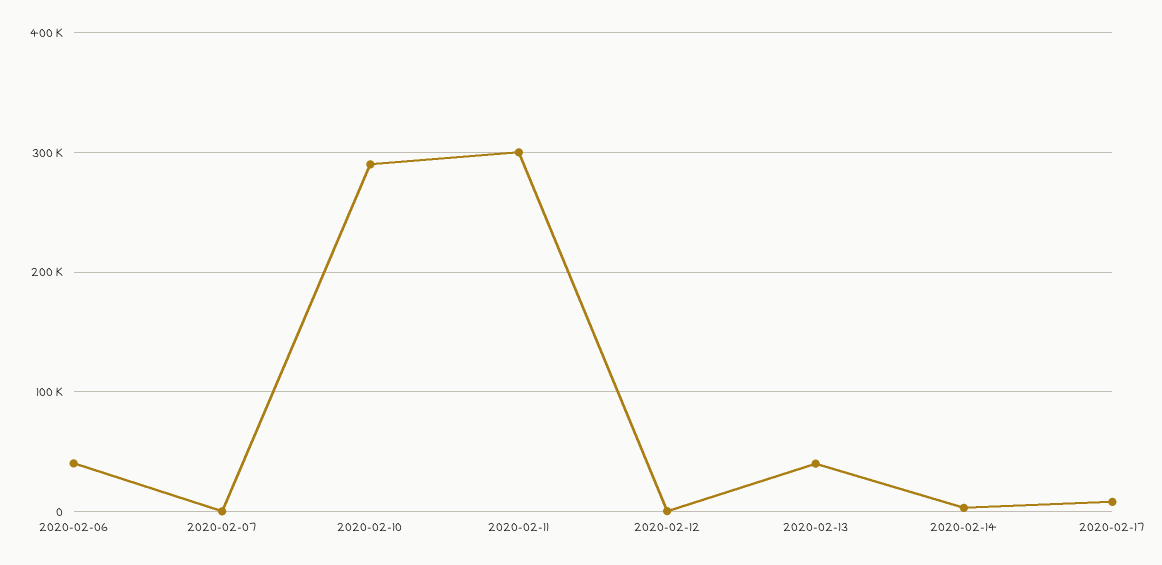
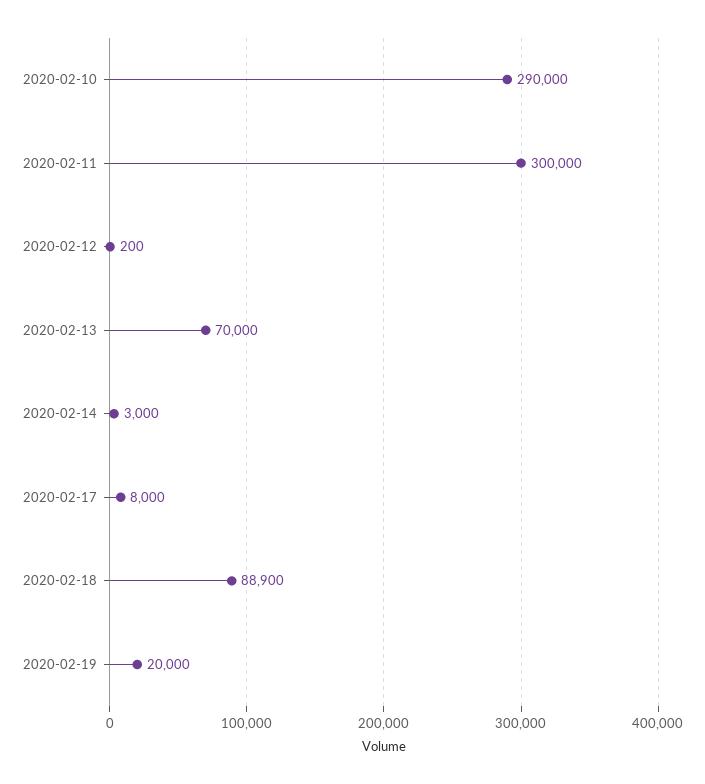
2020-02-06: 40000 -> none
2020-02-07: 0 -> none
2020-02-13: 40000 -> 70000
2020-02-18: none -> 88900
2020-02-19: none -> 20000

